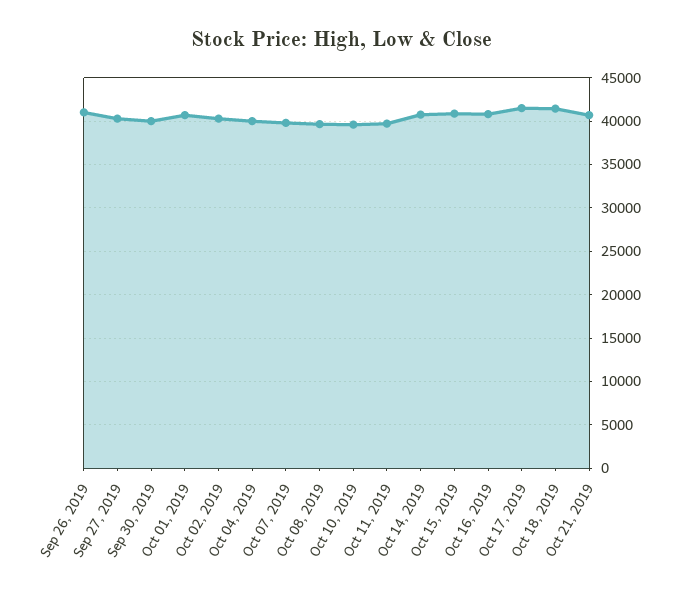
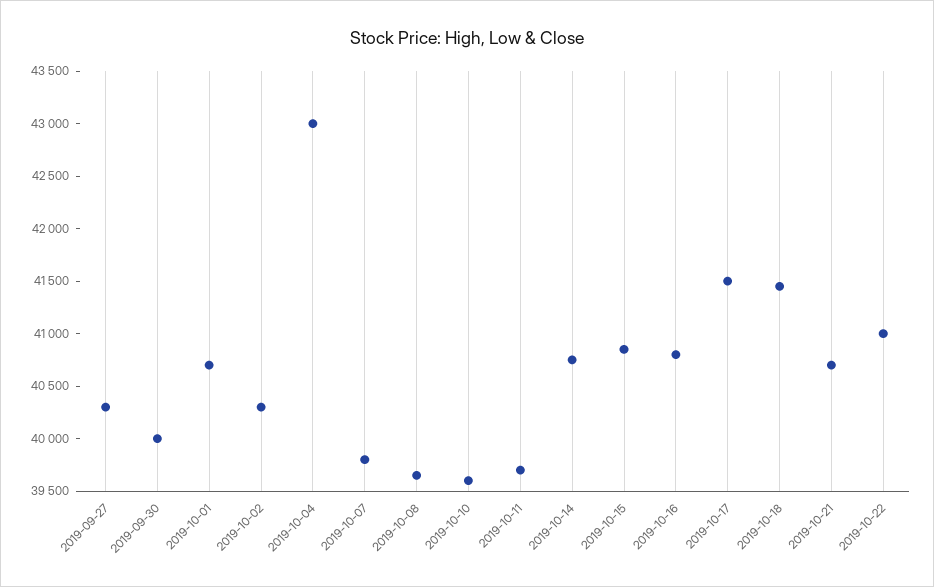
Sep 26, 2019: 41000 -> none
Oct 04, 2019: 40000 -> 43000
2019-10-22: none -> 41000

